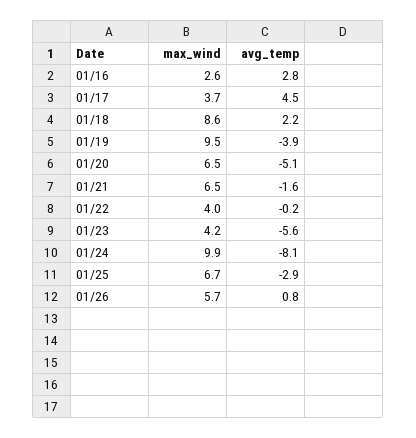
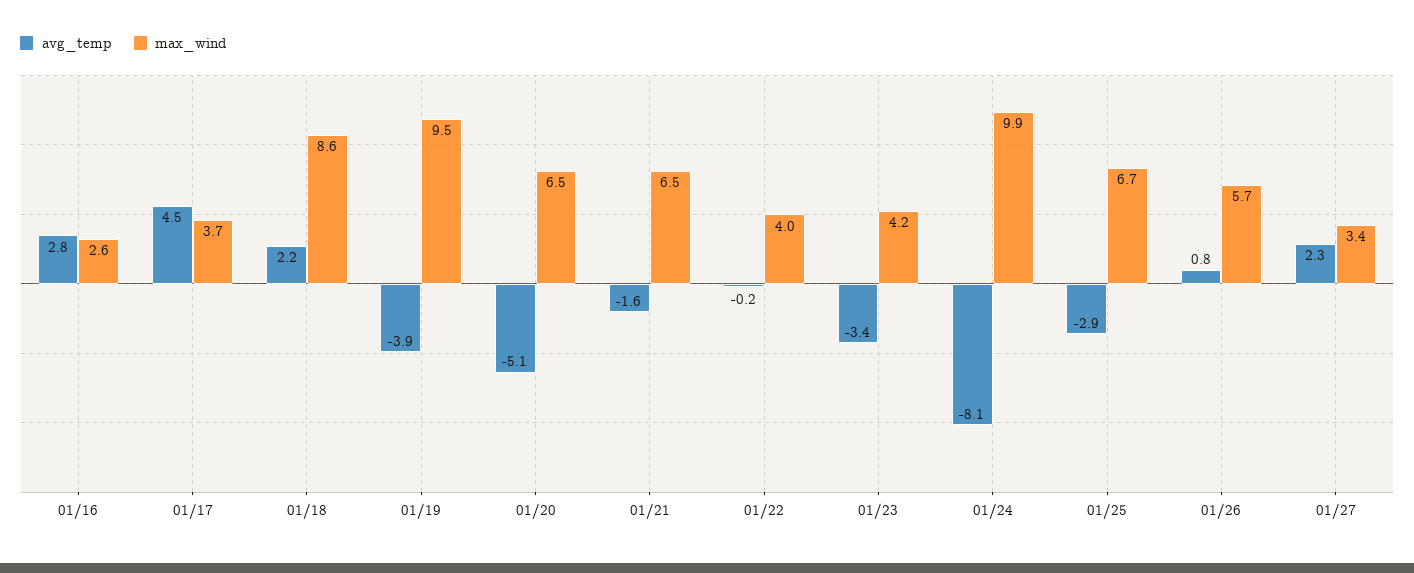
avg_temp, 01/23: -5.6 -> -3.4
avg_temp, 01/27: none -> 2.3
max_wind, 01/27: none -> 3.4

